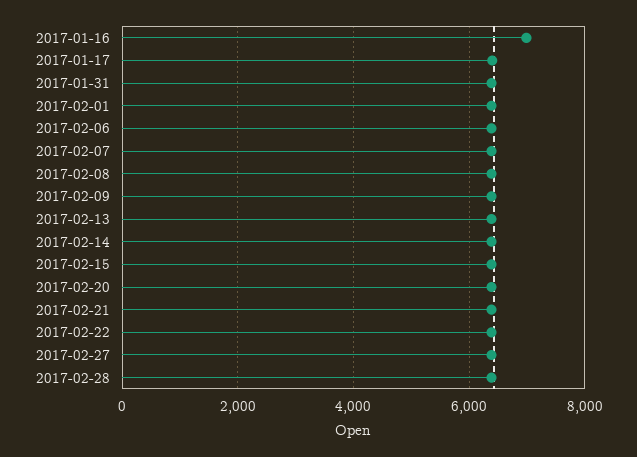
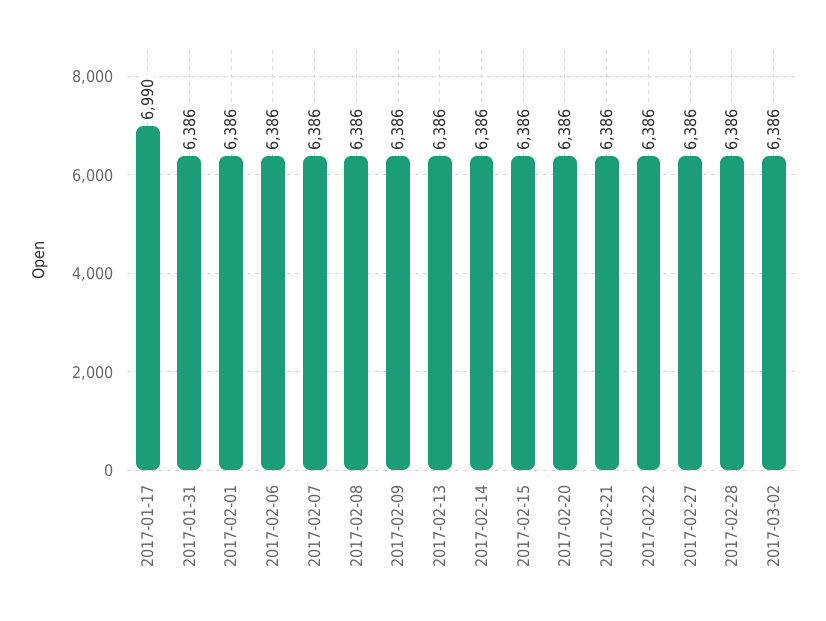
2017-01-16: 7000 -> none
2017-01-17: 6400 -> 6990
2017-03-02: none -> 6386

